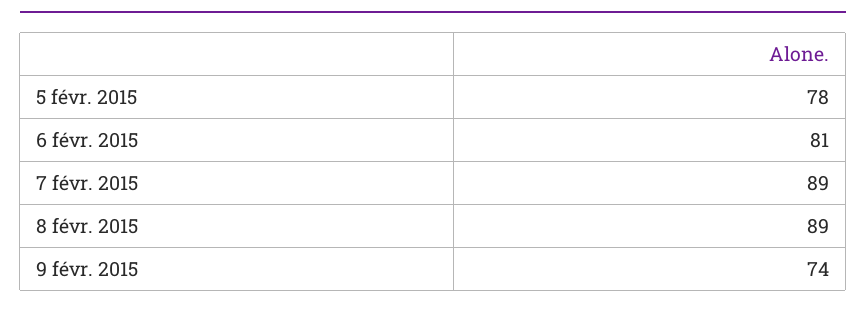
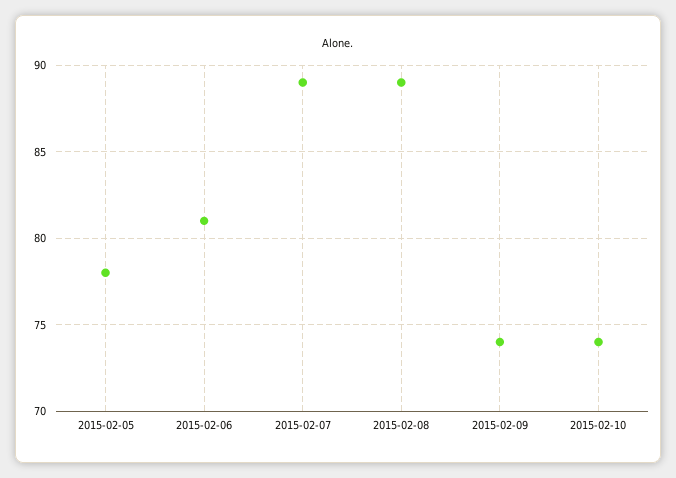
2015-02-10: none -> 74

